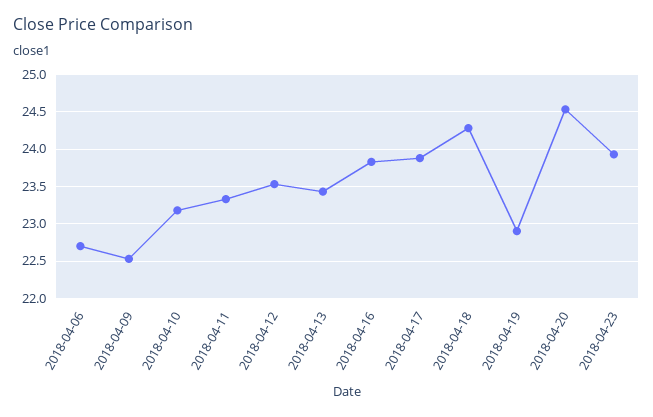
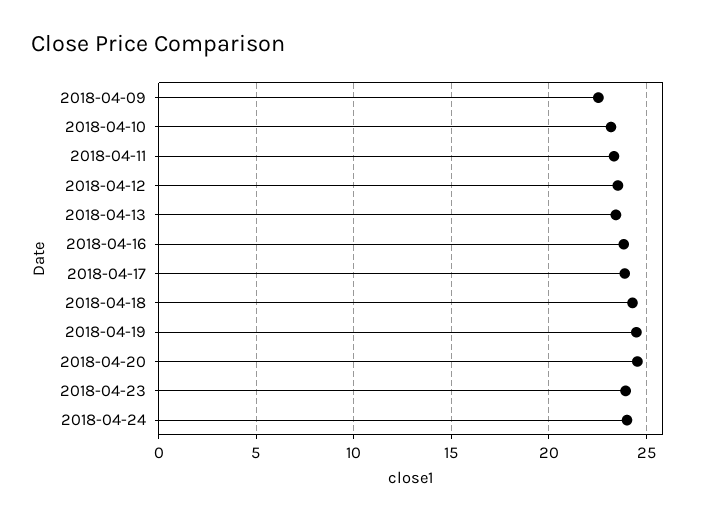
2018-04-06: 22.7 -> none
2018-04-19: 22.9 -> 24.5
2018-04-24: none -> 24

